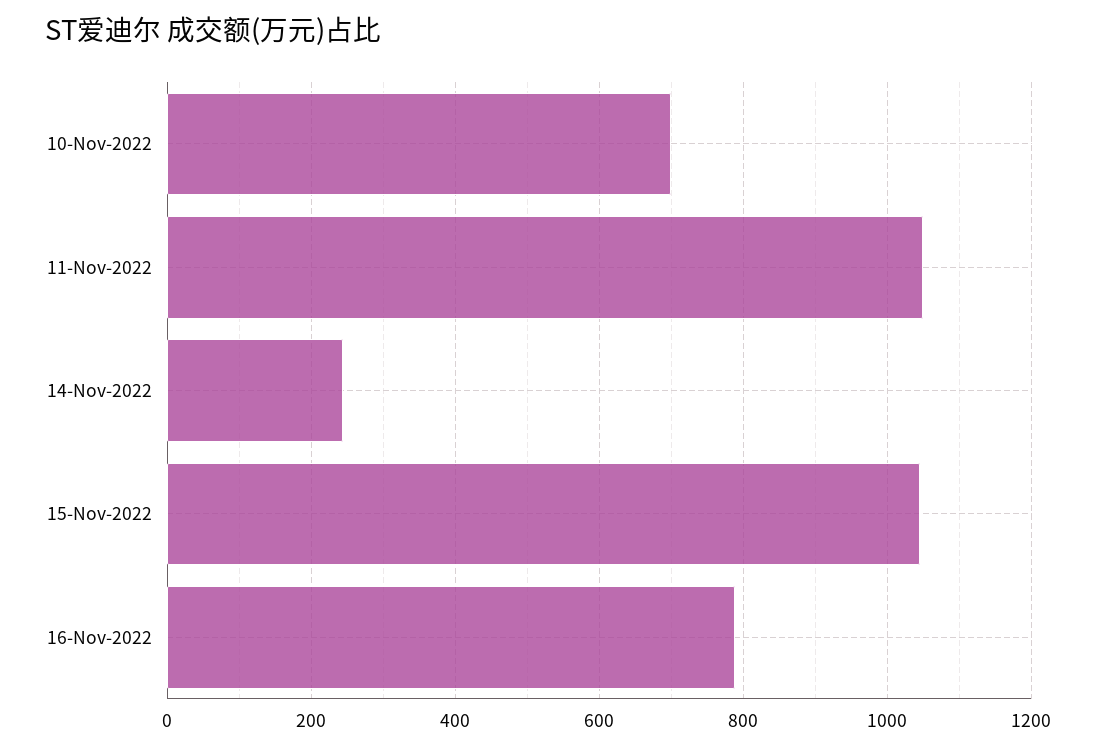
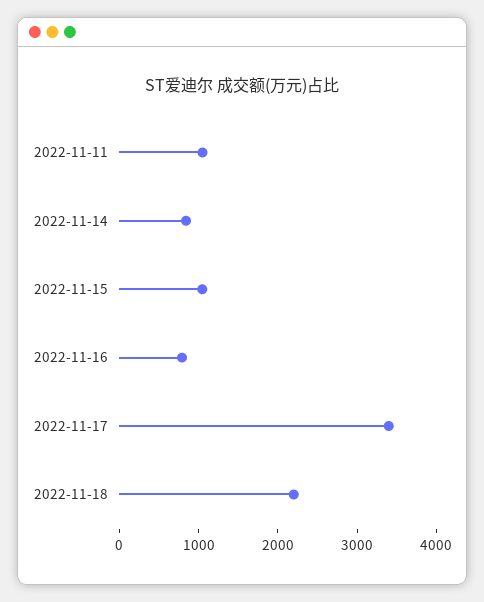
10-Nov-2022: 700 -> none
14-Nov-2022: 240 -> 800
2022-11-17: none -> 3400
2022-11-18: none -> 2200

